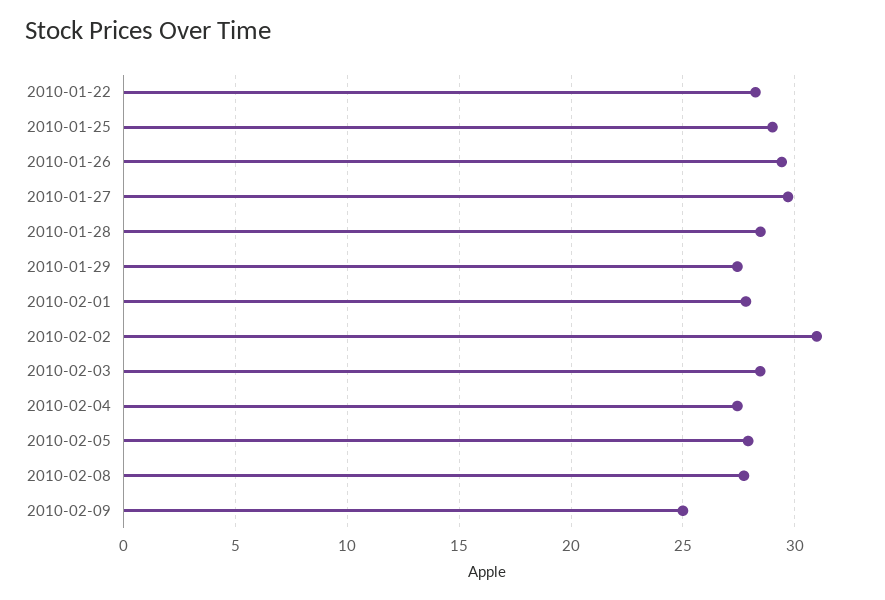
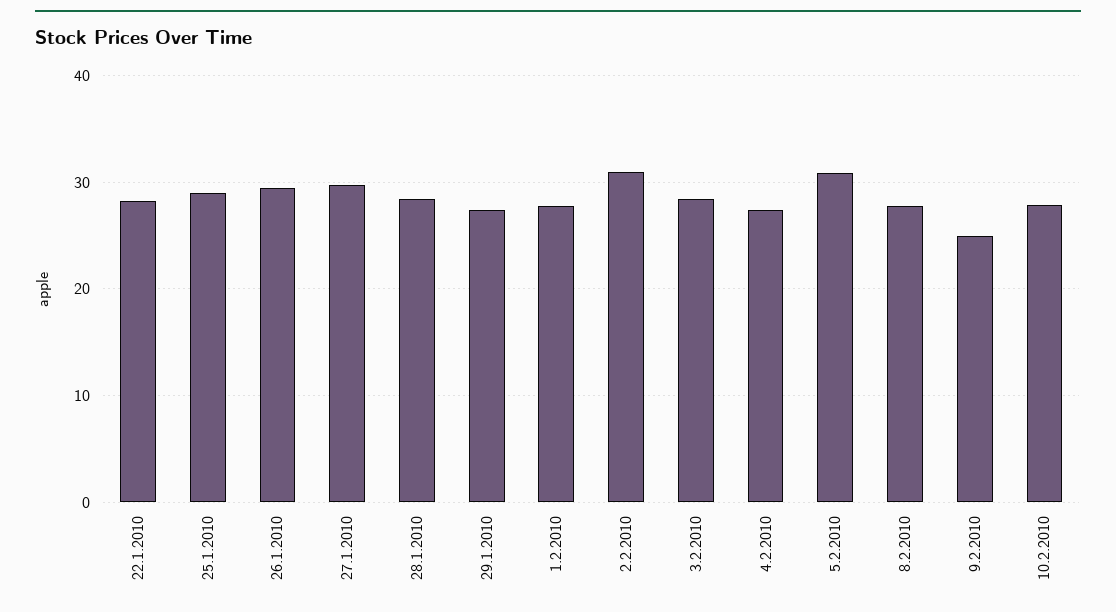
2010-02-05: 28 -> 31
10.2.2010: none -> 28

